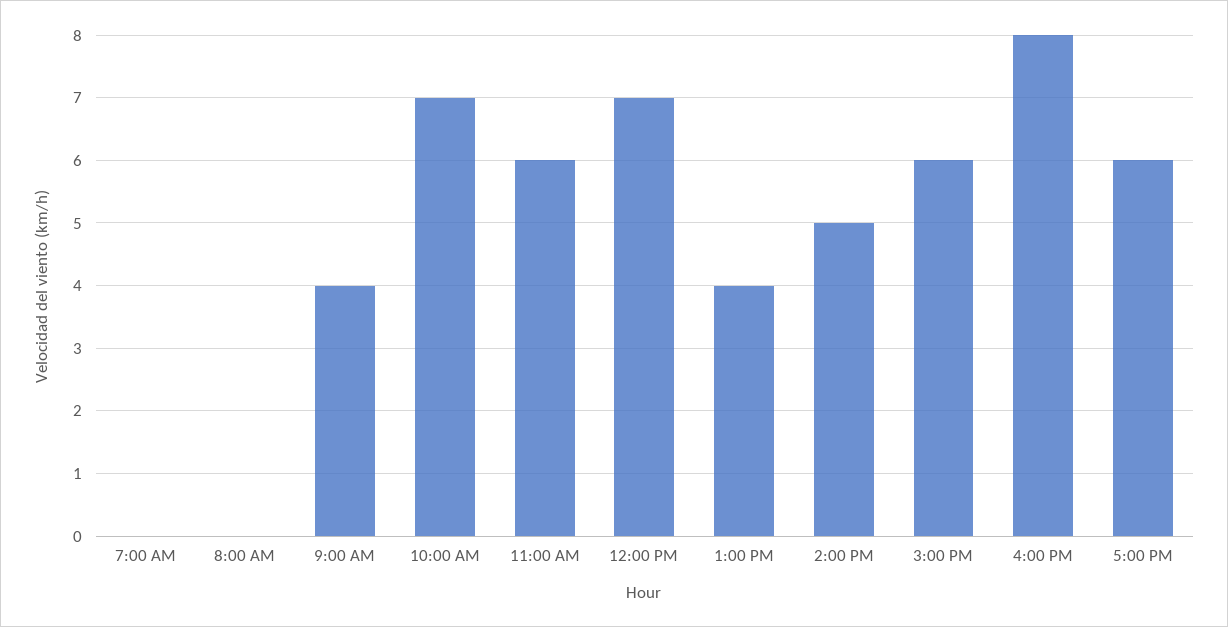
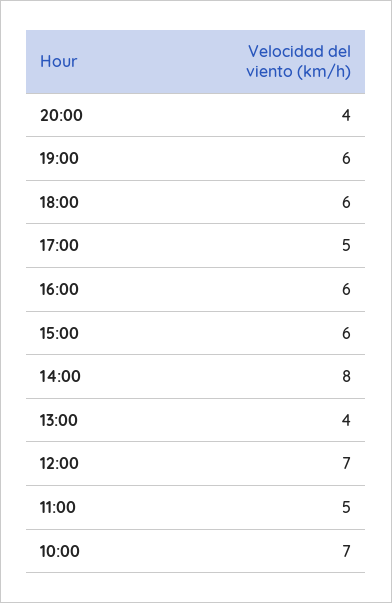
7:00 AM: 0 -> none
8:00 AM: 0 -> none
9:00 AM: 4 -> none
11:00 AM: 6 -> 5
2:00 PM: 5 -> 8
4:00 PM: 8 -> 6
5:00 PM: 6 -> 5
20:00: none -> 4
19:00: none -> 6
18:00: none -> 6

